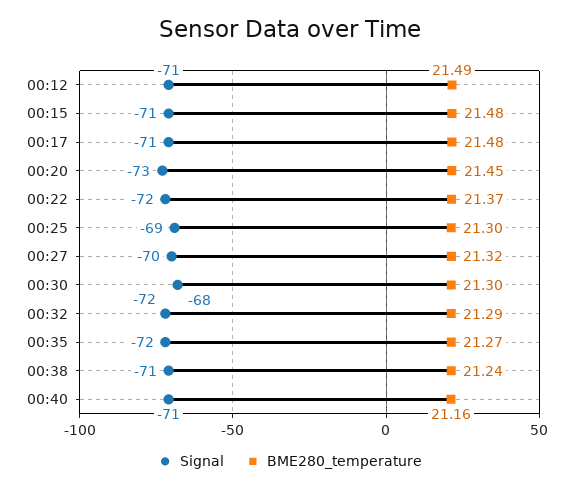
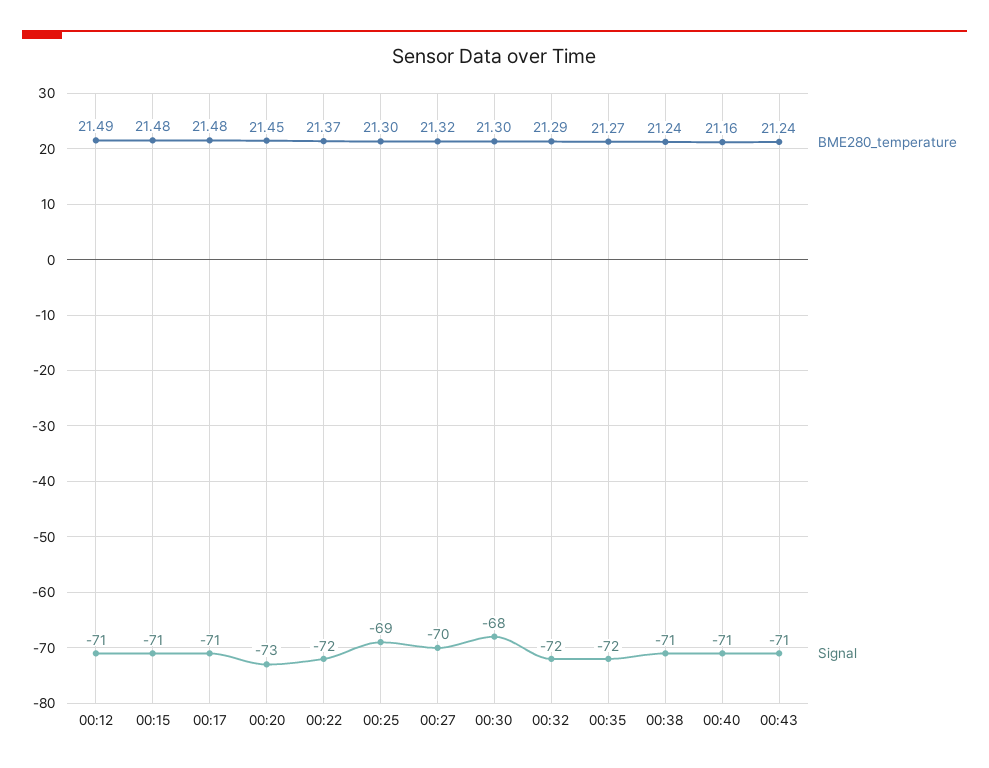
BME280_temperature, 00:43: none -> 21.24
Signal, 00:43: none -> -71

